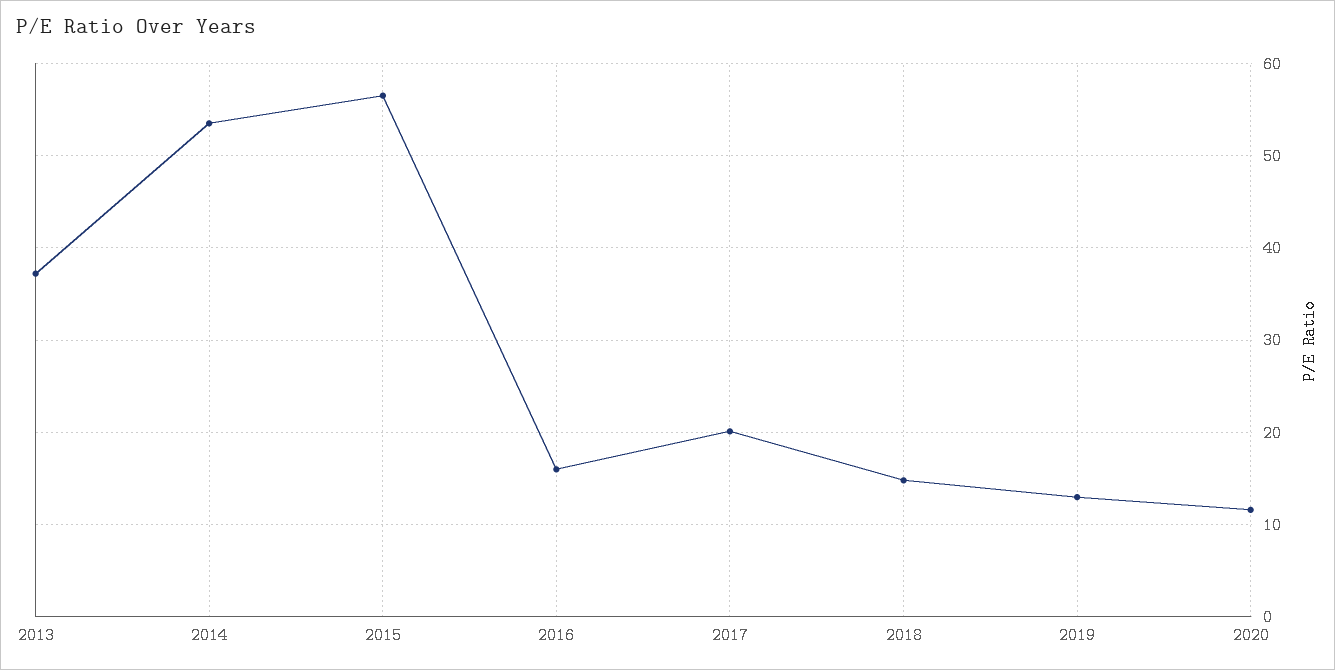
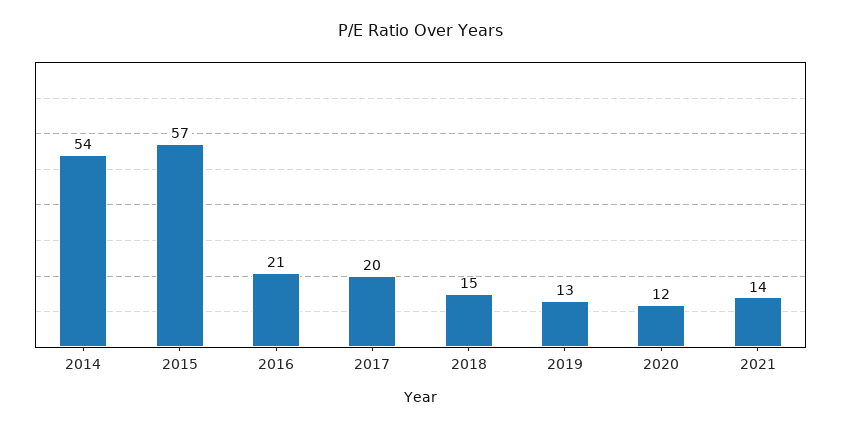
2013: 37 -> none
2016: 16 -> 21
2021: none -> 14

